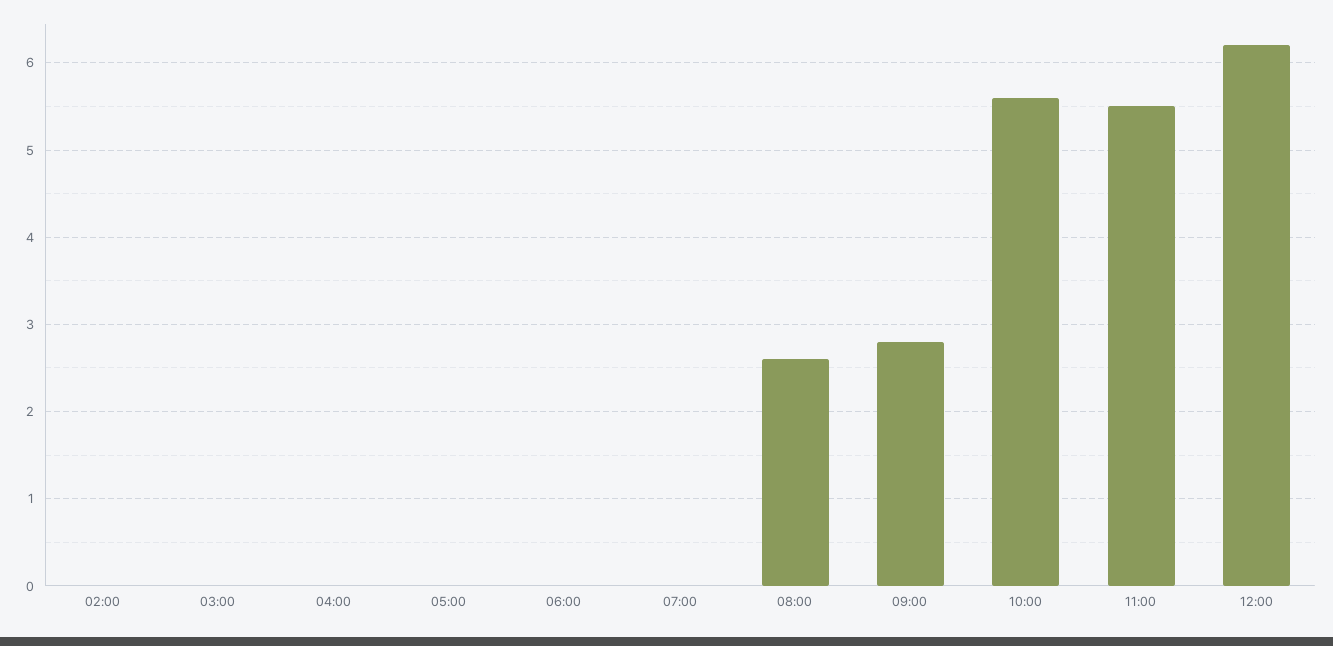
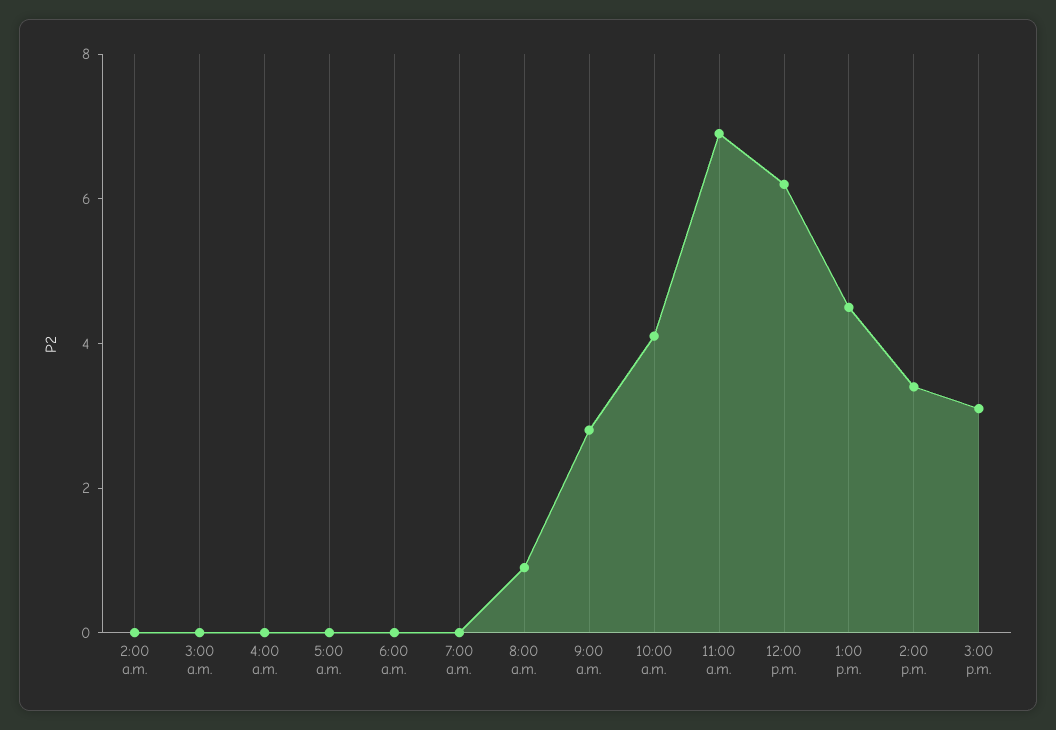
08:00: 2.6 -> 1
10:00: 5.6 -> 4
11:00: 5.5 -> 7
1:00 p.m.: none -> 4.5
2:00 p.m.: none -> 3.5
3:00 p.m.: none -> 3

